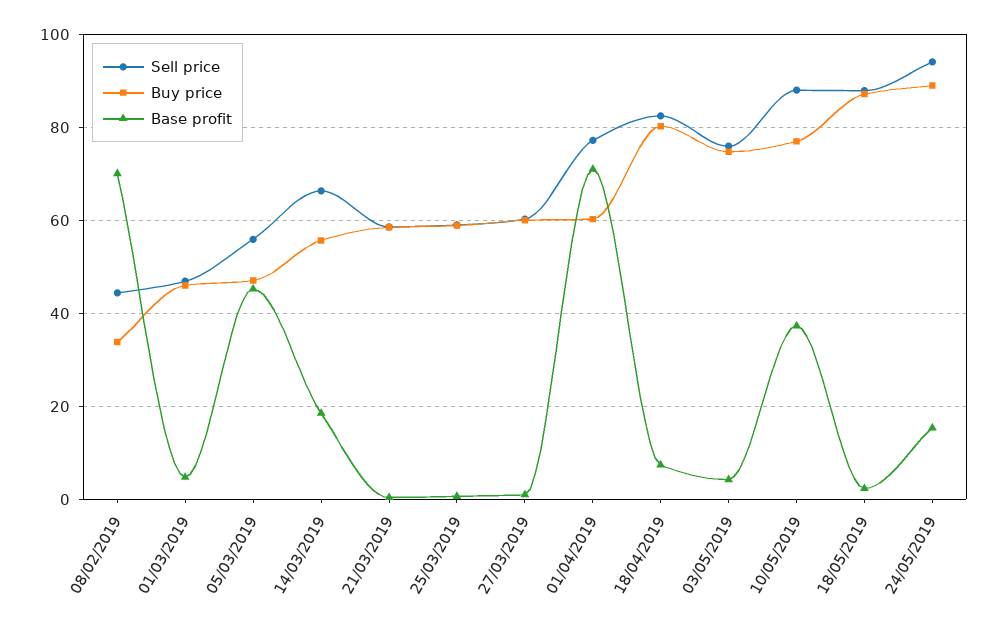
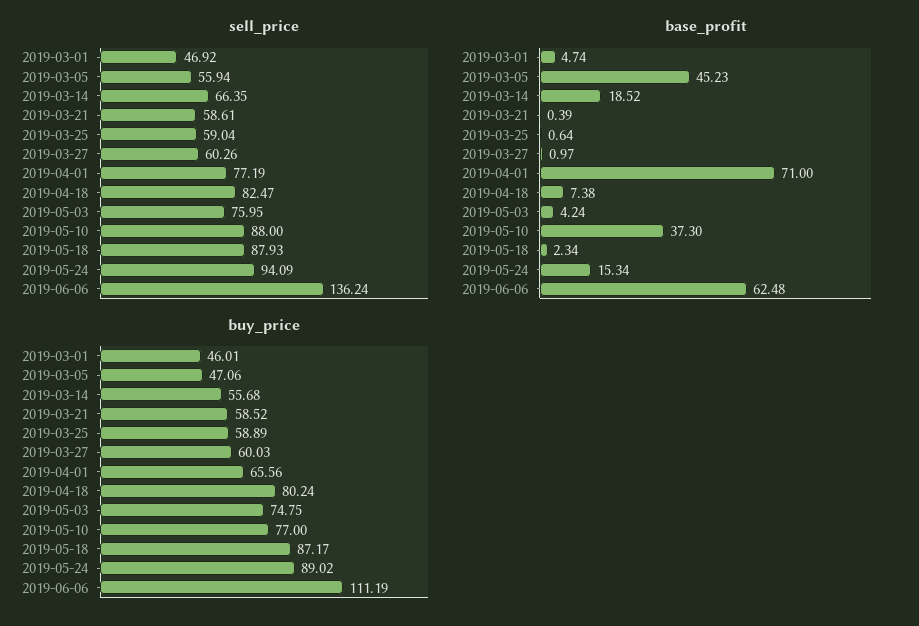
Sell price, 08/02/2019: 44 -> none
Buy price, 08/02/2019: 34 -> none
Base profit, 08/02/2019: 70 -> none
Buy price, 01/04/2019: 60 -> 65.56
Sell price, 2019-06-06: none -> 136.24
Base profit, 2019-06-06: none -> 62.48
Buy price, 2019-06-06: none -> 111.19

